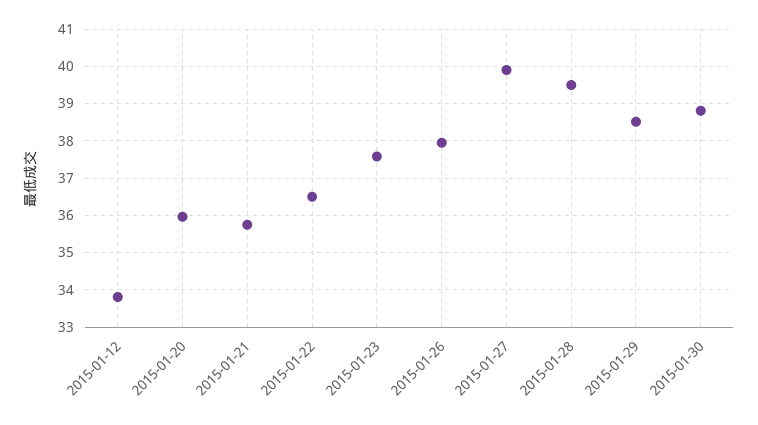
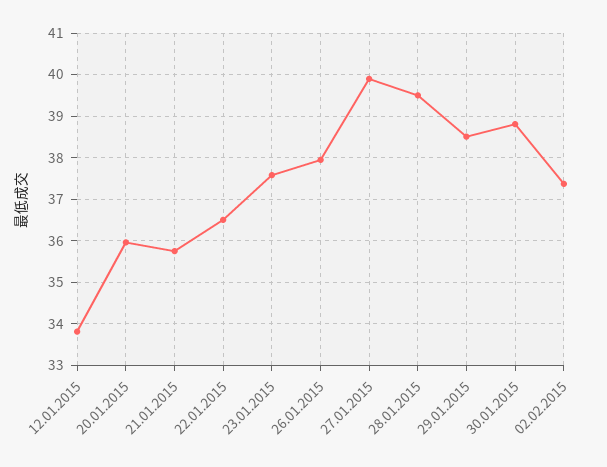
02.02.2015: none -> 37.4

